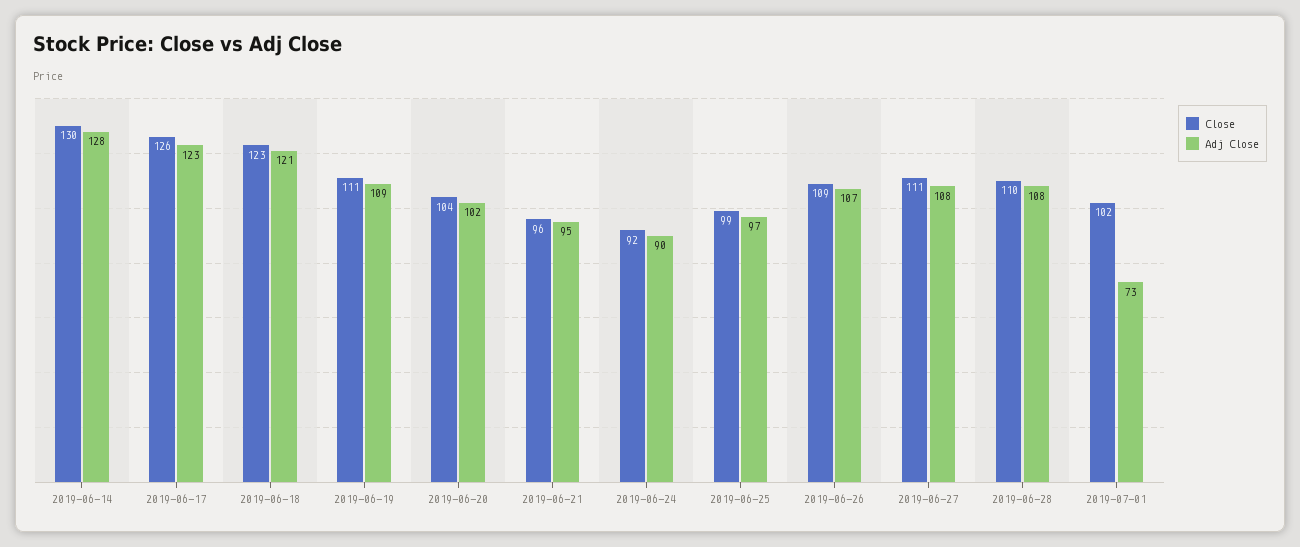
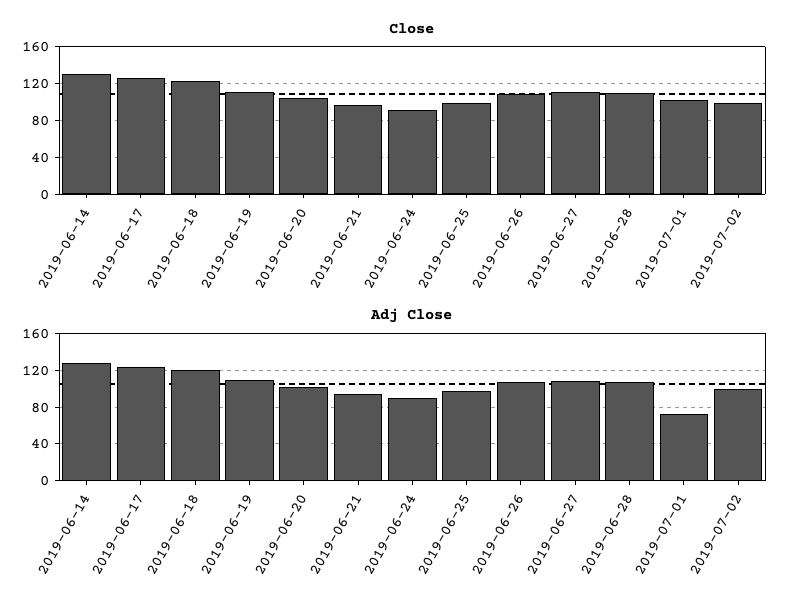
Close, 2019-07-02: none -> 100
Adj Close, 2019-07-02: none -> 100

